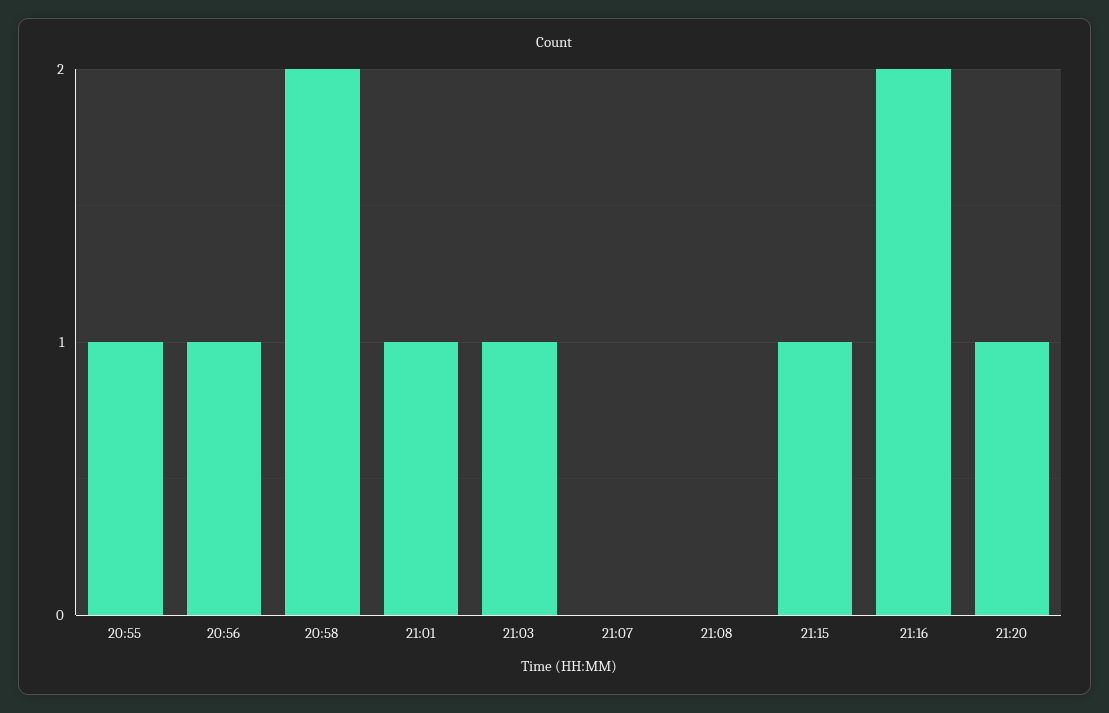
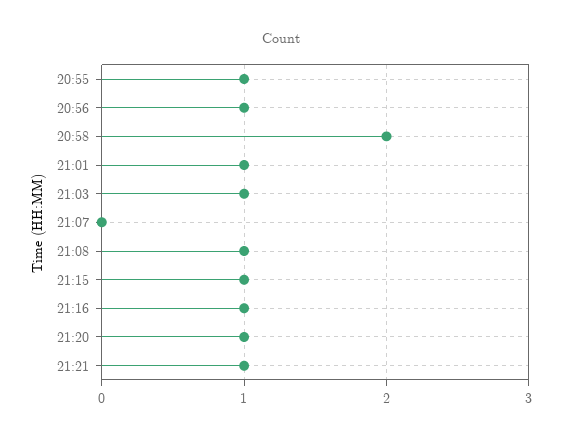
21:08: 0 -> 1
21:16: 2 -> 1
21:21: none -> 1

